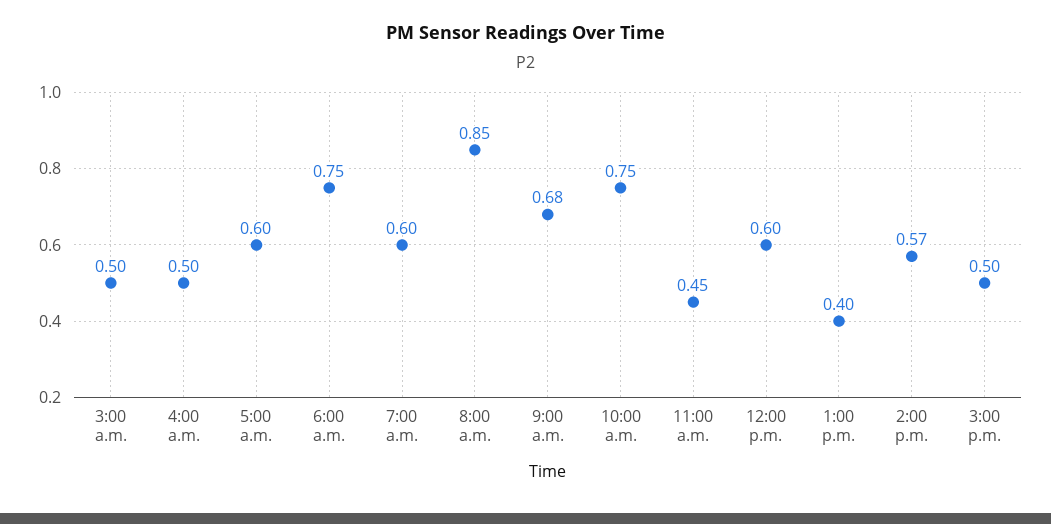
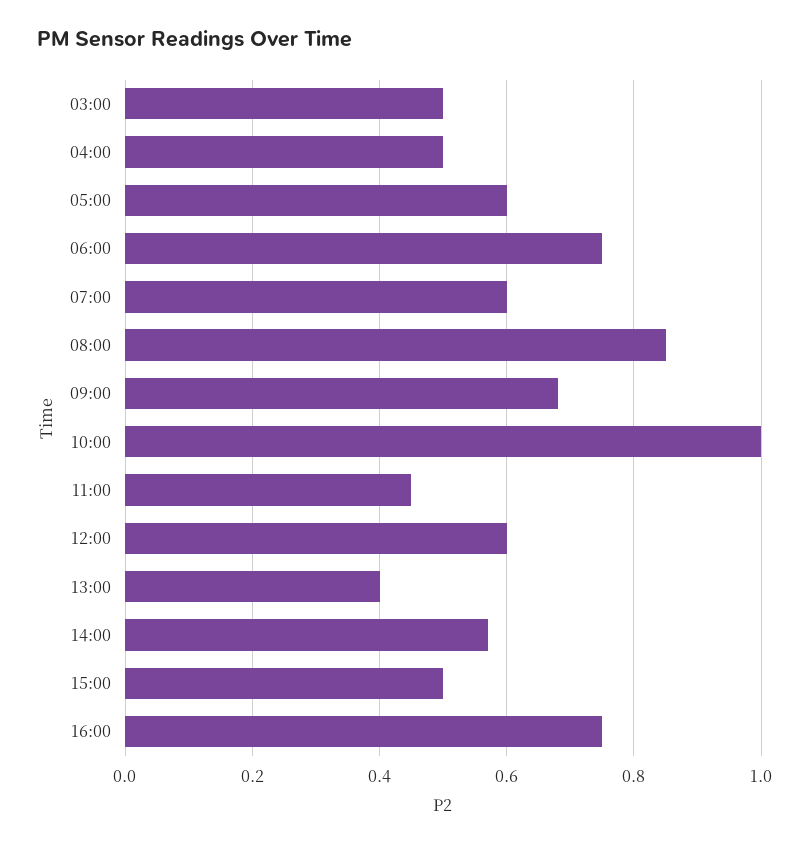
10:00 a.m.: 0.75 -> 1
16:00: none -> 0.75

